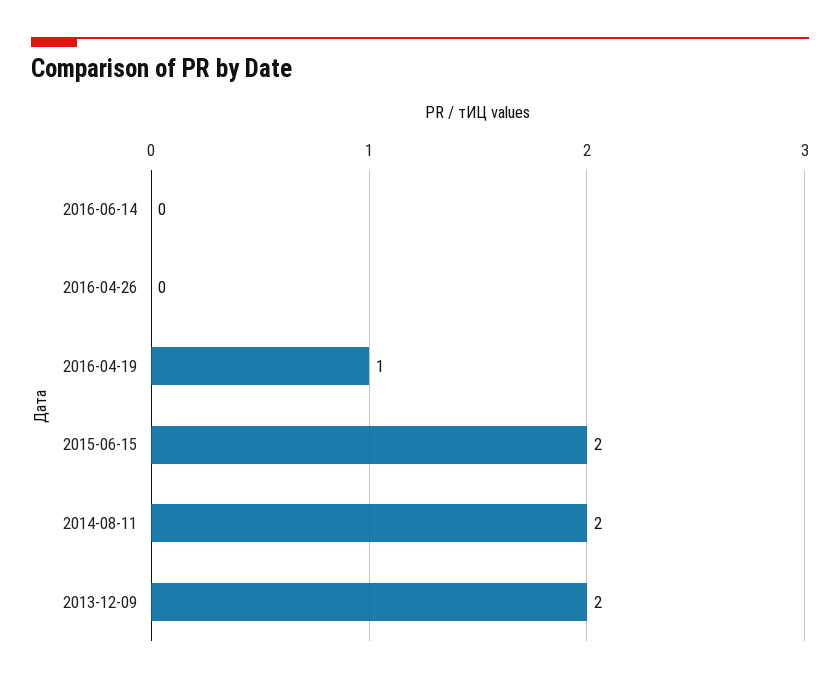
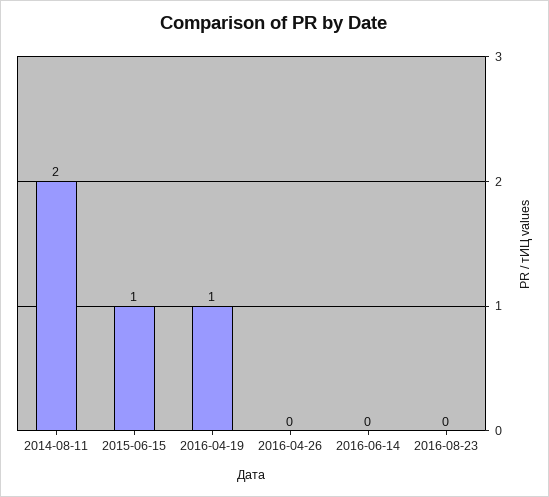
2015-06-15: 2 -> 1
2013-12-09: 2 -> none
2016-08-23: none -> 0

